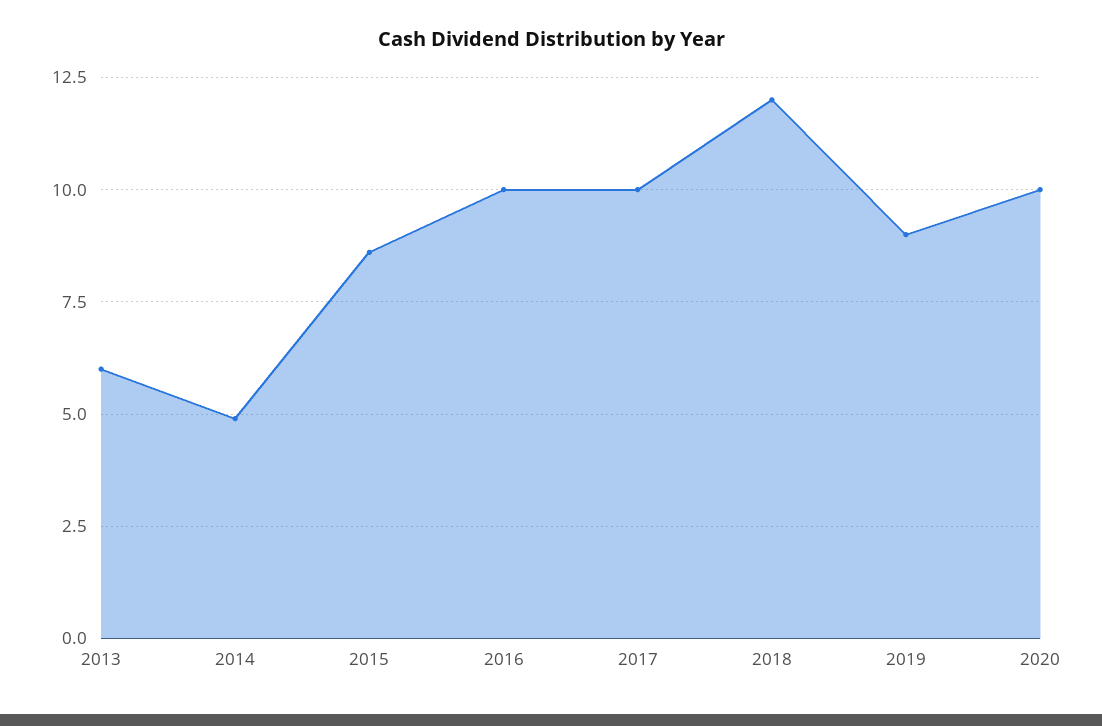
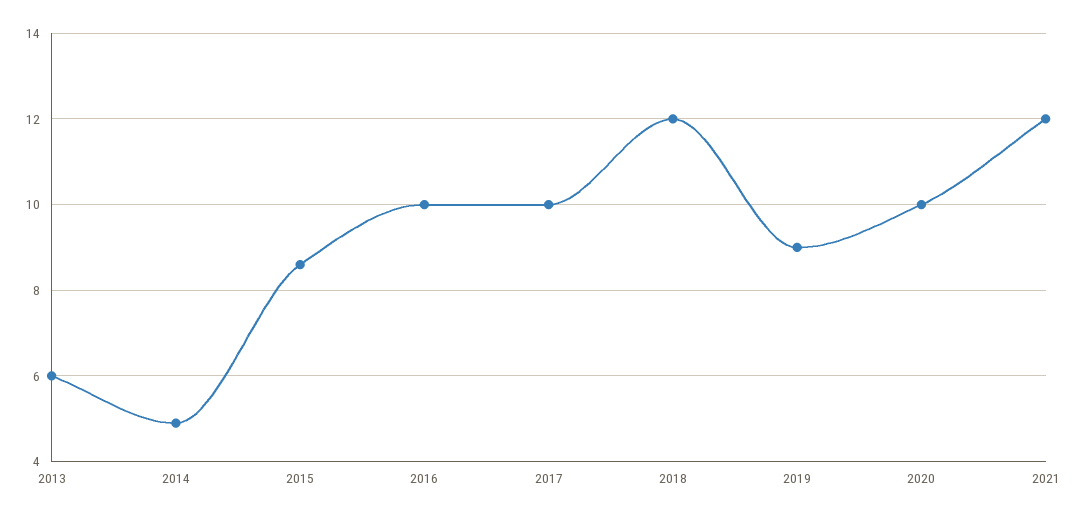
2021: none -> 12

